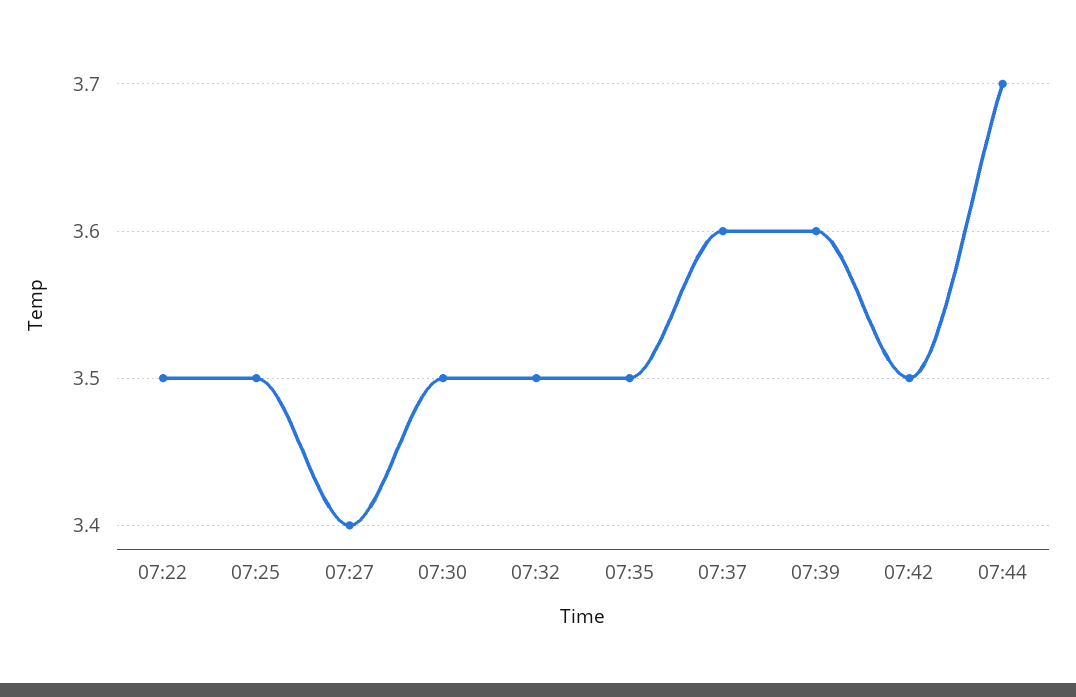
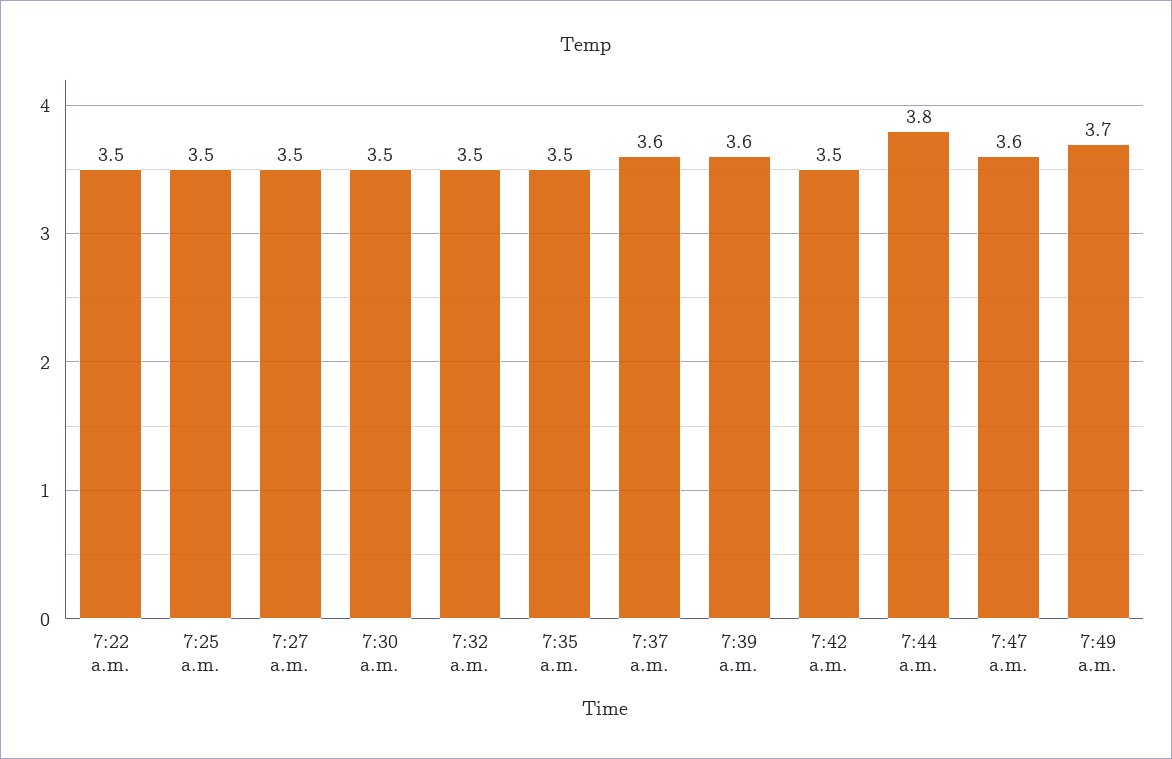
07:27: 3.4 -> 3.5
07:44: 3.7 -> 3.8
7:47 a.m.: none -> 3.6
7:49 a.m.: none -> 3.7

